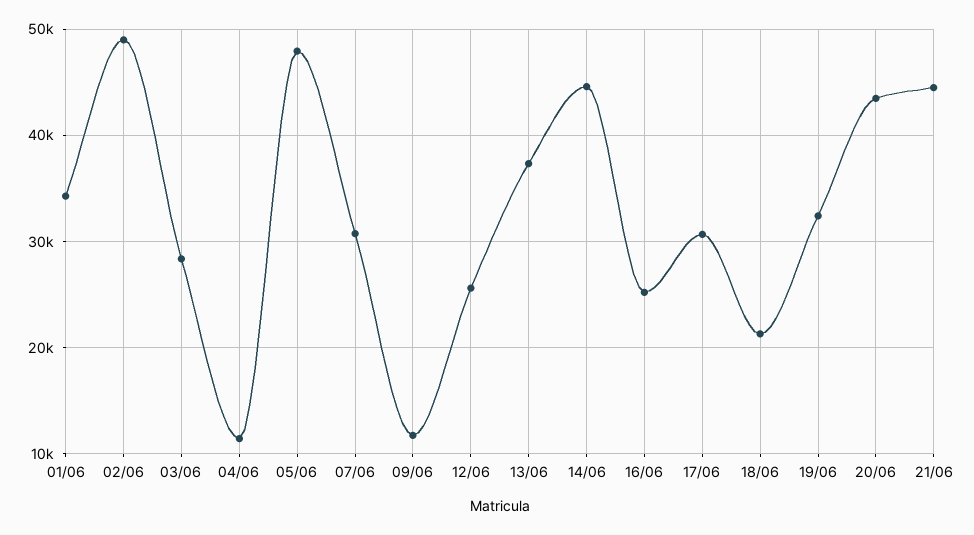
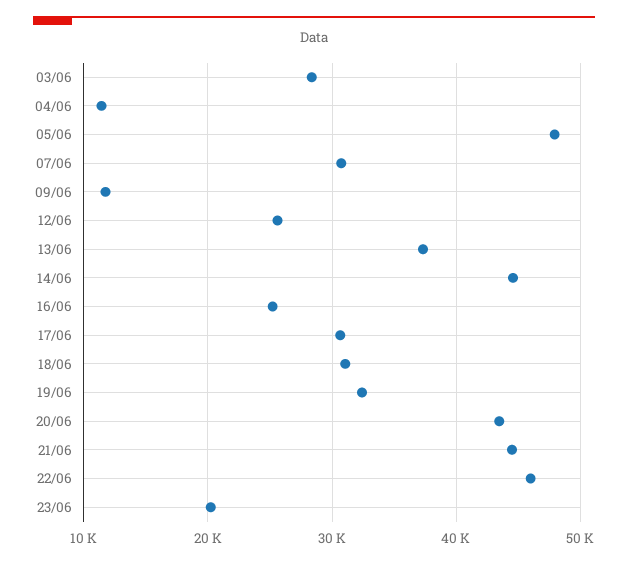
01/06: 34000 -> none
02/06: 49000 -> none
18/06: 21000 -> 31000
22/06: none -> 46000
23/06: none -> 20000

